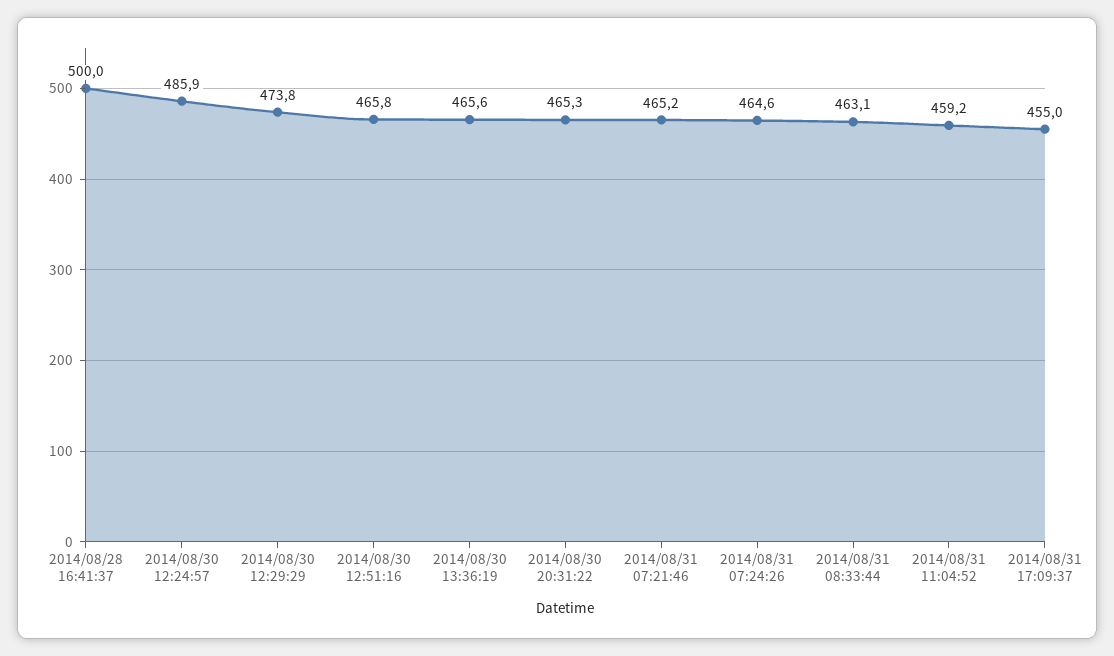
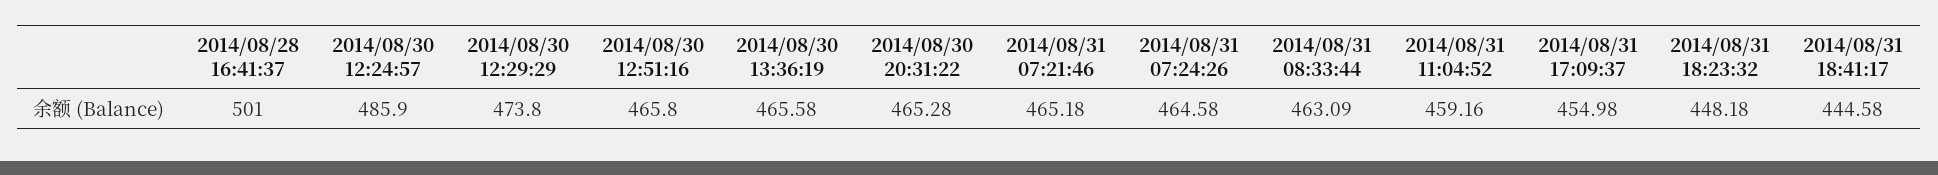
2014/08/28 16:41:37: 500 -> 501
2014/08/31 18:23:32: none -> 448.18
2014/08/31 18:41:17: none -> 444.58

